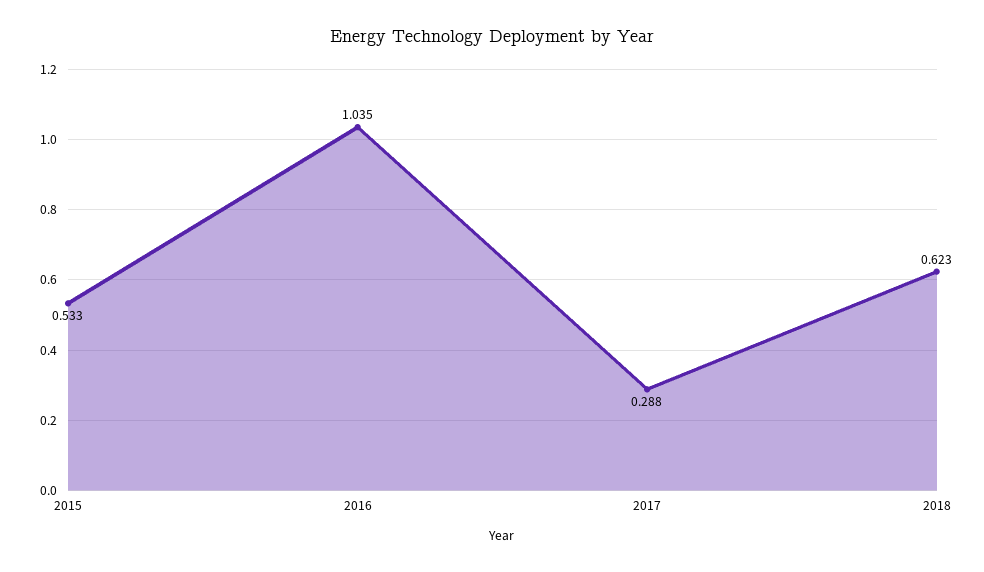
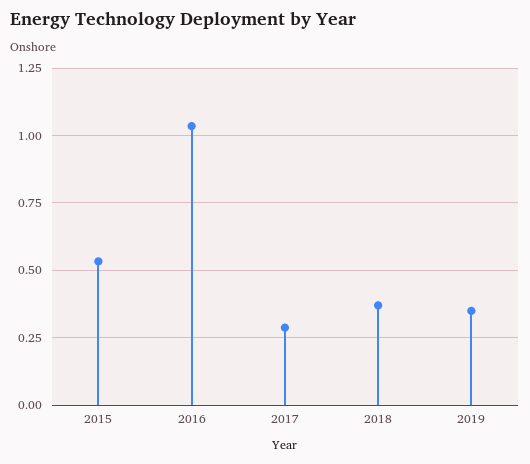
2018: 0.623 -> 0.375
2019: none -> 0.35

